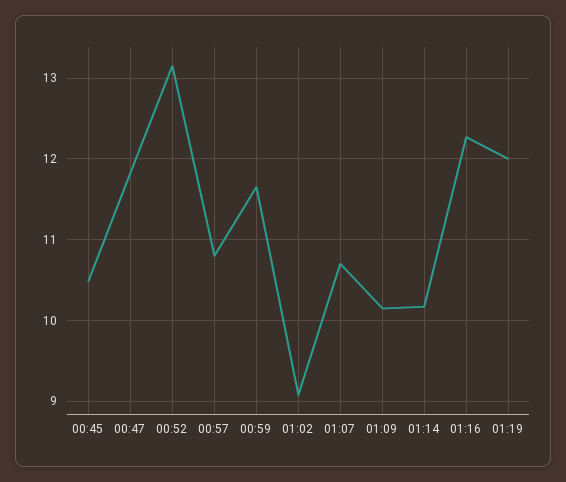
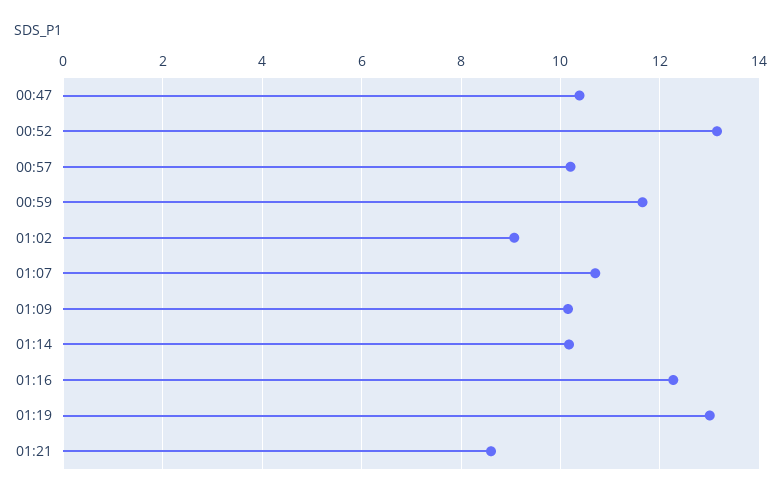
00:45: 10.5 -> none
00:47: 11.8 -> 10.4
00:57: 10.8 -> 10.2
01:19: 12 -> 13
01:21: none -> 8.6

